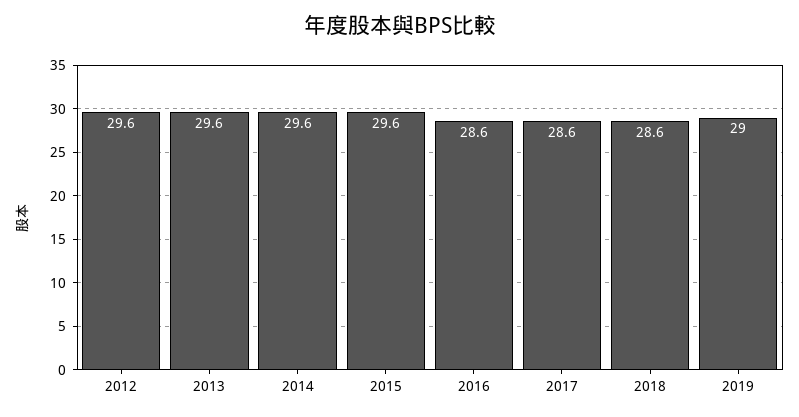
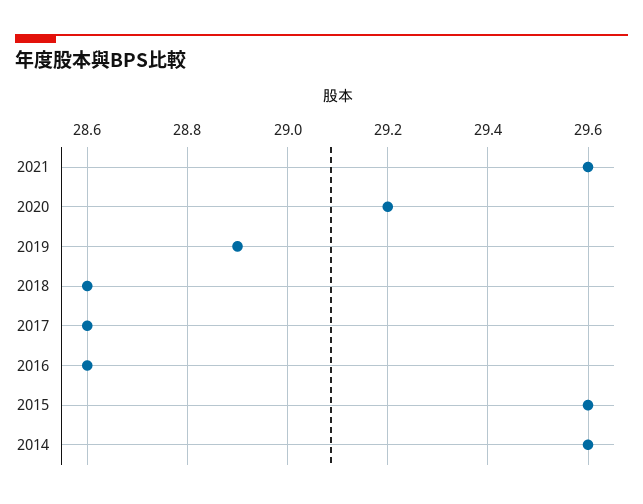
2012: 29.6 -> none
2013: 29.6 -> none
2019: 29 -> 28.9
2021: none -> 29.6
2020: none -> 29.2

